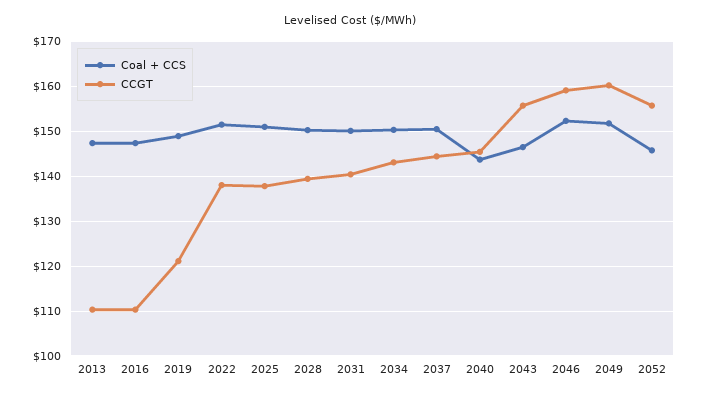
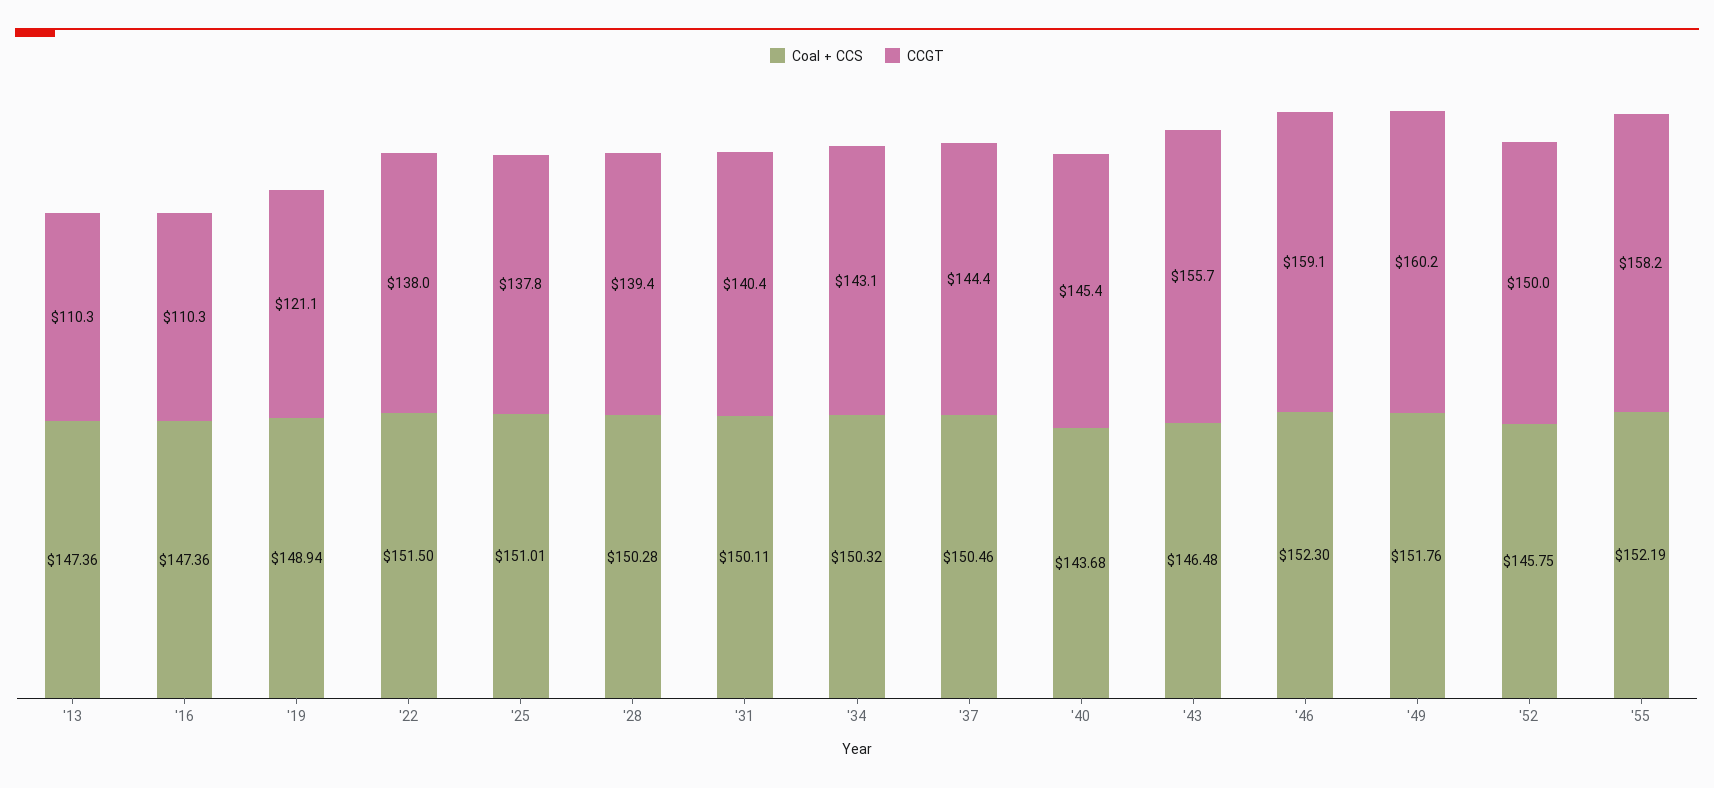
CCGT, 2052: 156 -> 150
Coal + CCS, '55: none -> 152.19
CCGT, '55: none -> 158.2

